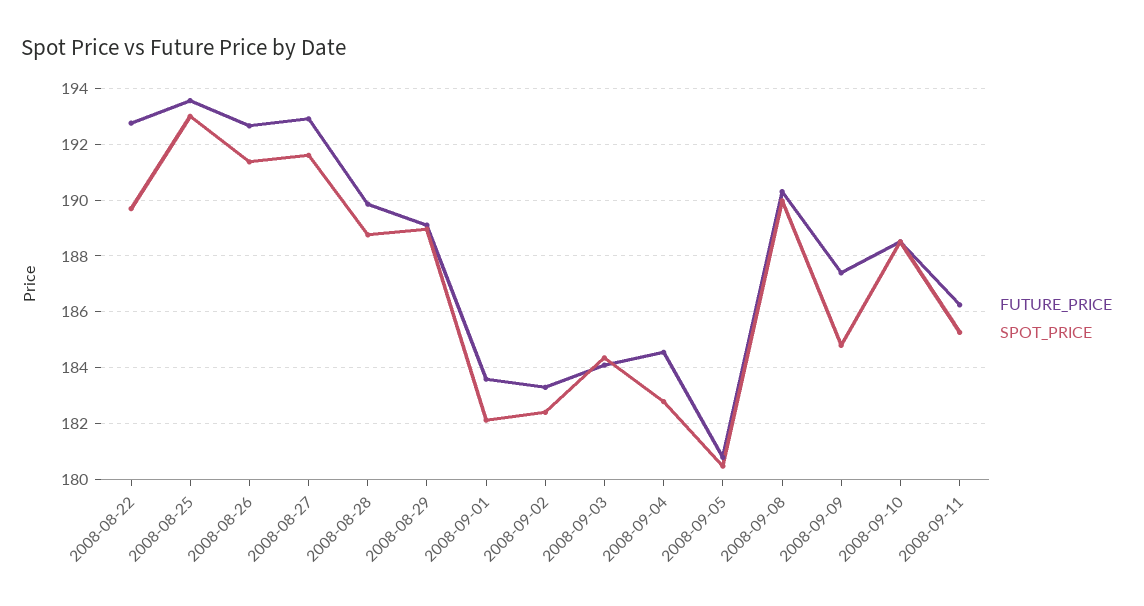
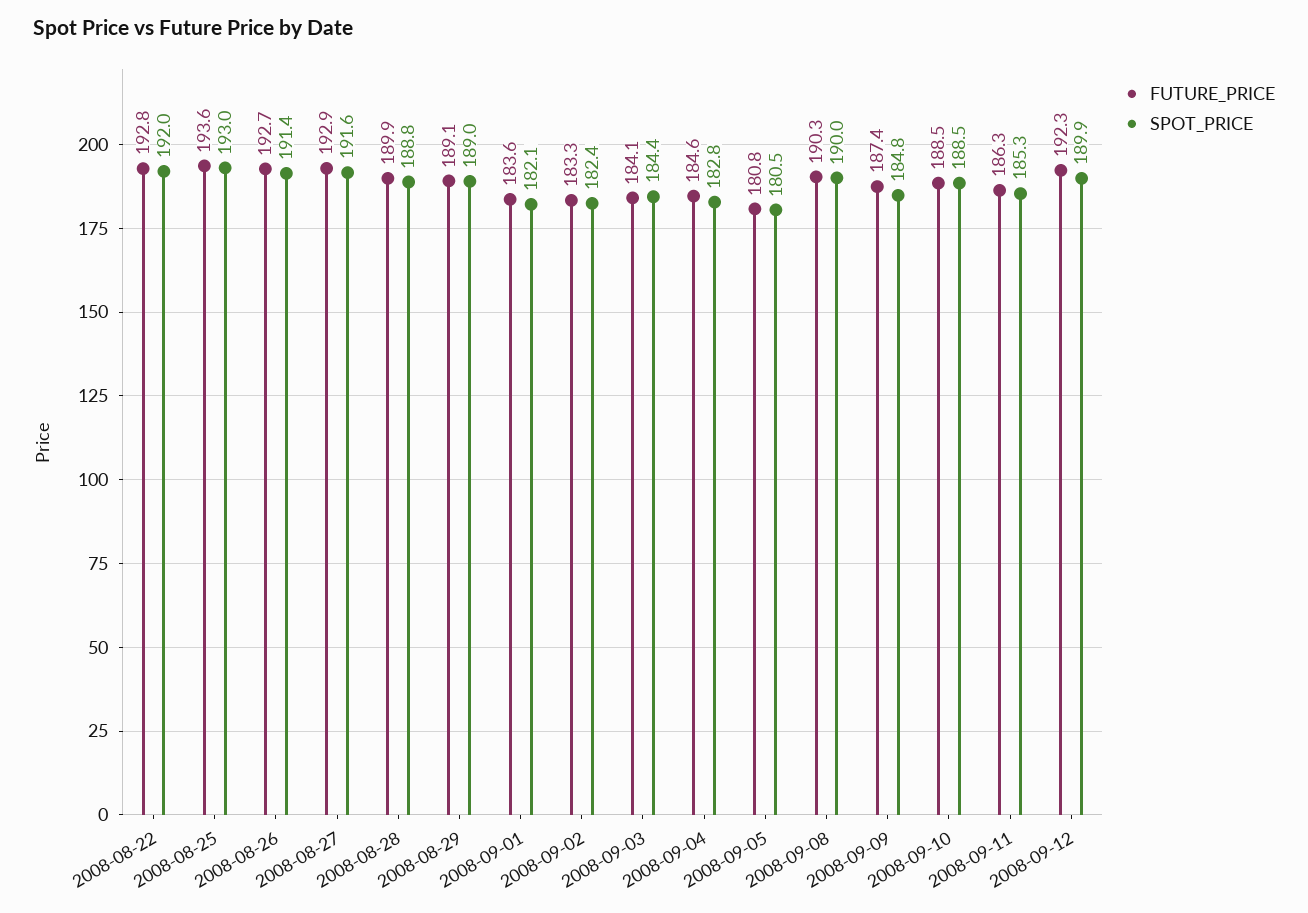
SPOT_PRICE, 2008-08-22: 189.75 -> 192
FUTURE_PRICE, 2008-09-12: none -> 192.3
SPOT_PRICE, 2008-09-12: none -> 189.9

